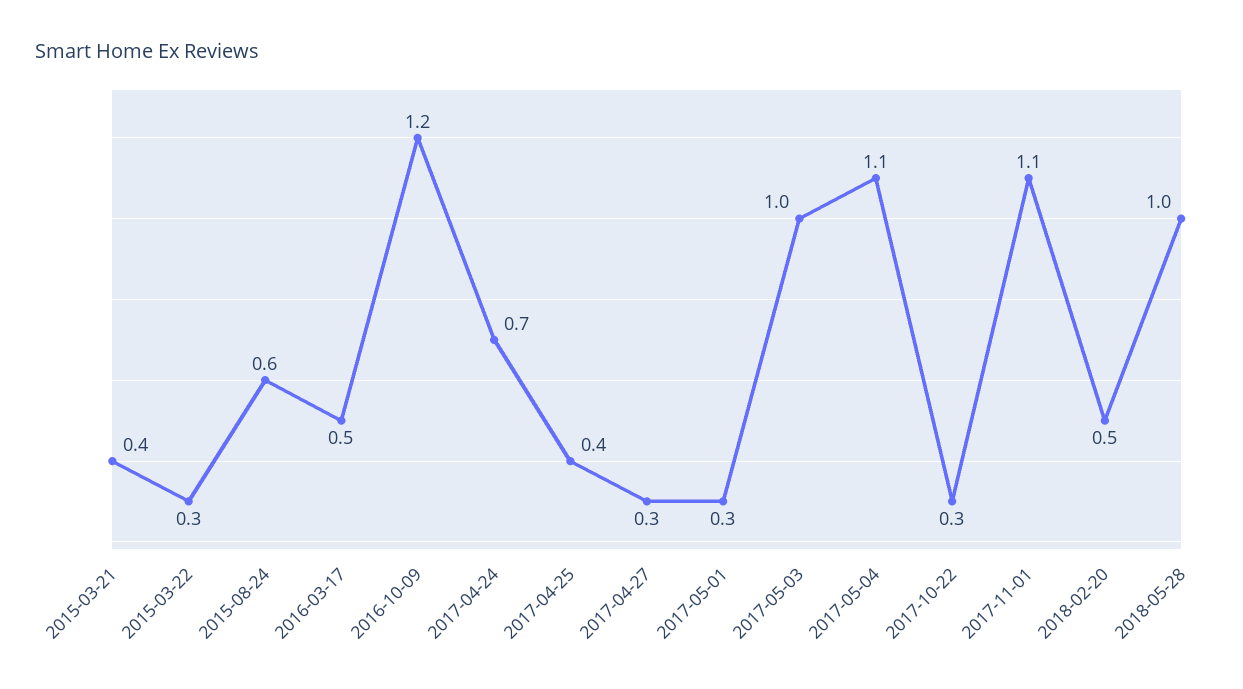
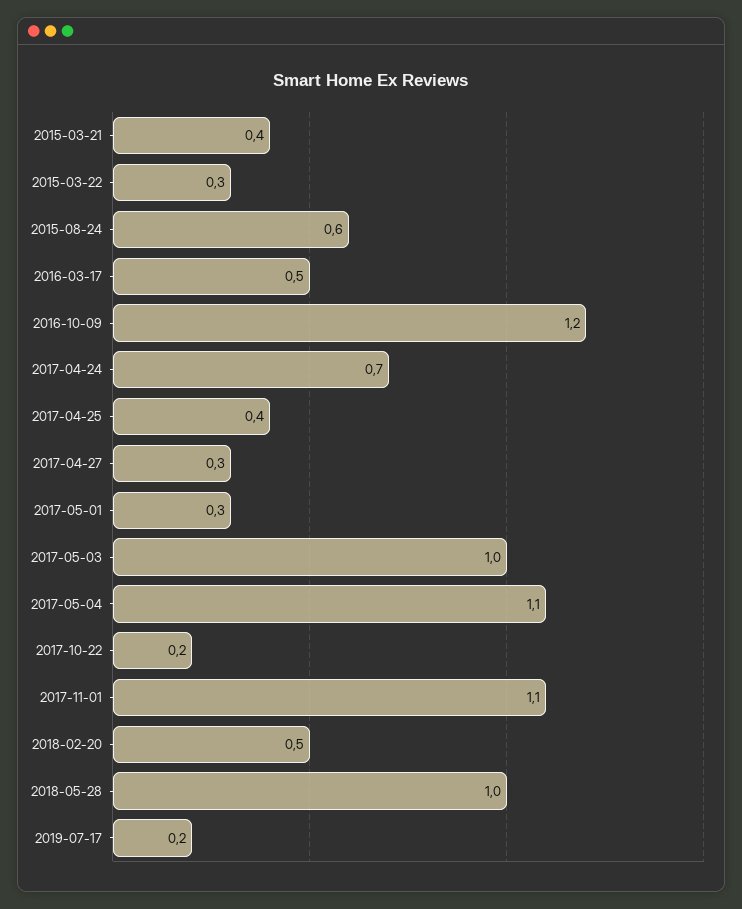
2017-10-22: 0.3 -> 0.2
2019-07-17: none -> 0.2

